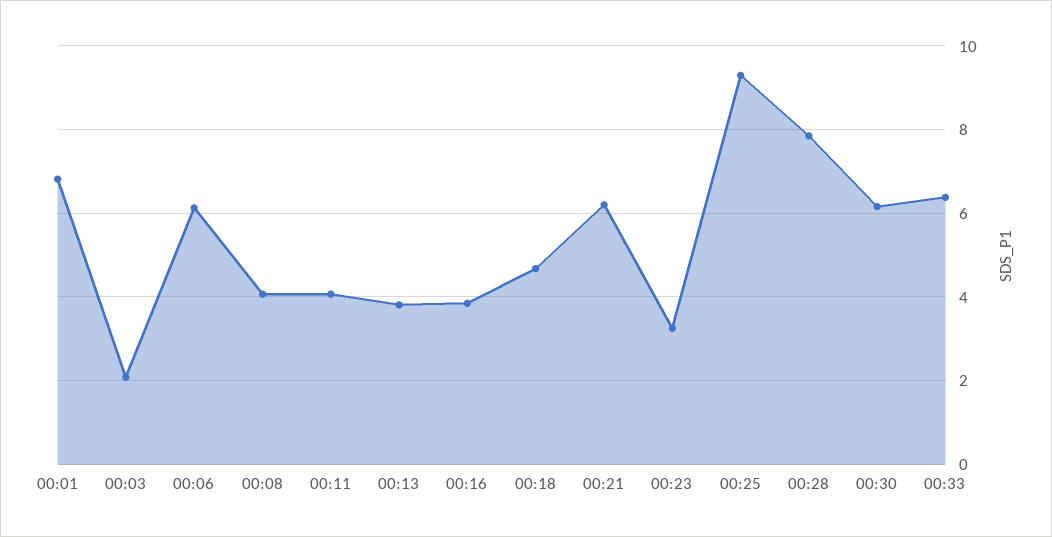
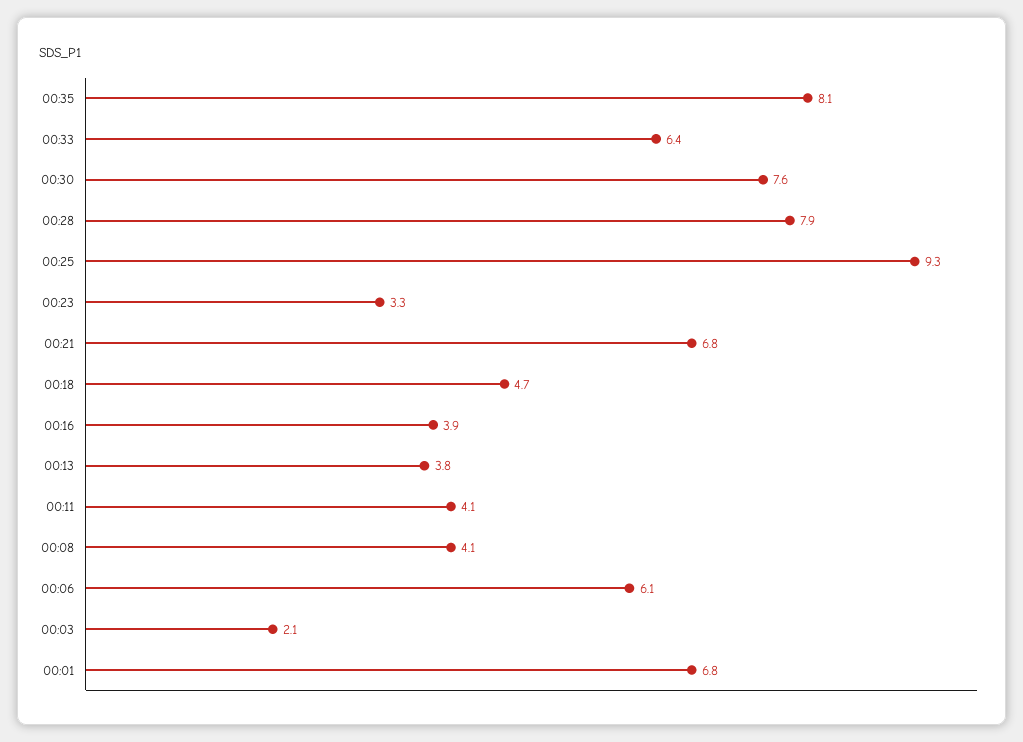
00:21: 6.2 -> 6.8
00:30: 6.2 -> 7.6
00:35: none -> 8.1

